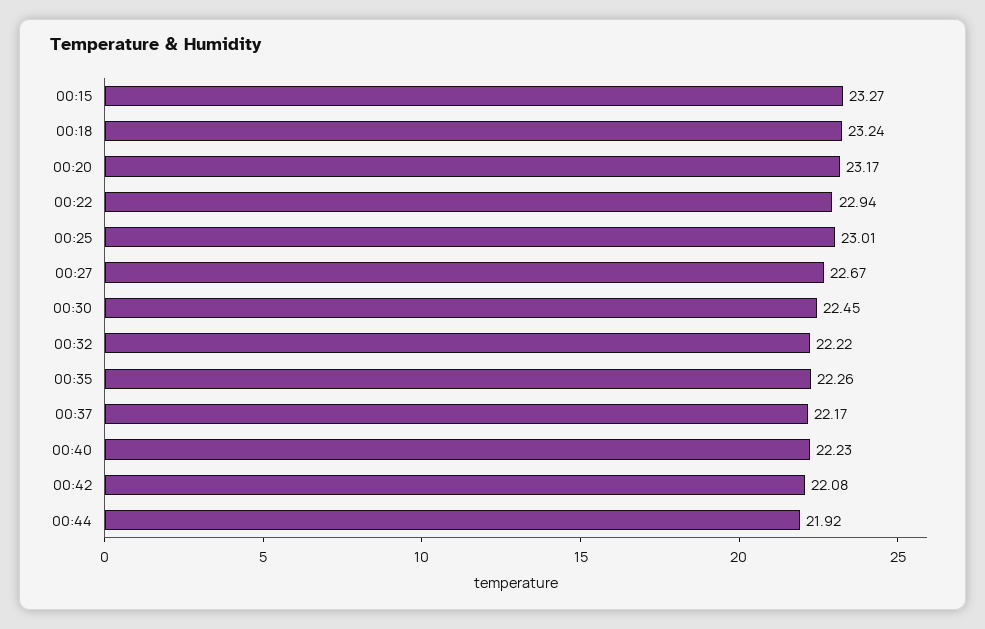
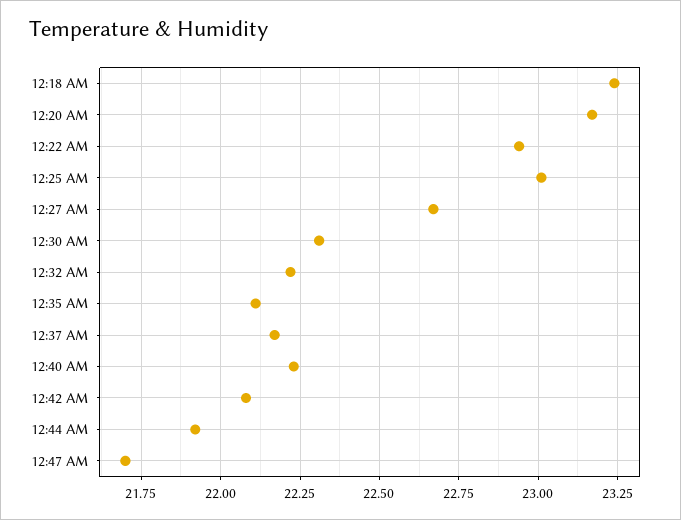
00:15: 23.27 -> none
00:30: 22.45 -> 22.3
00:35: 22.26 -> 22.1
12:47 AM: none -> 21.7

